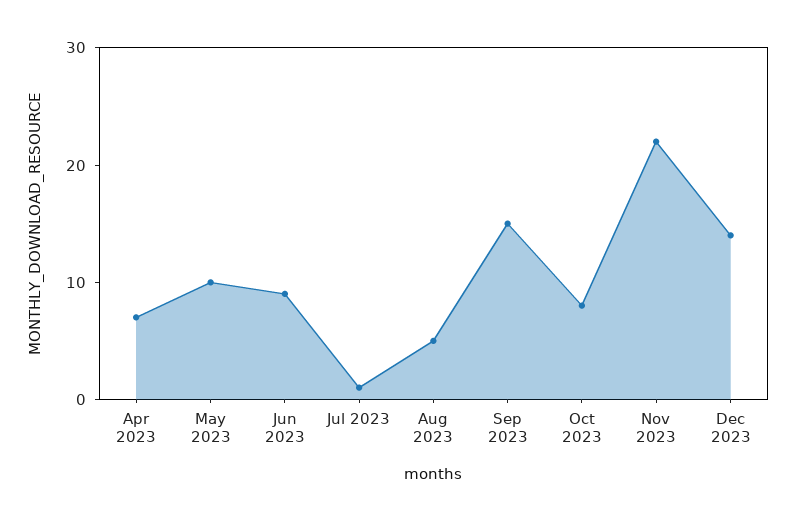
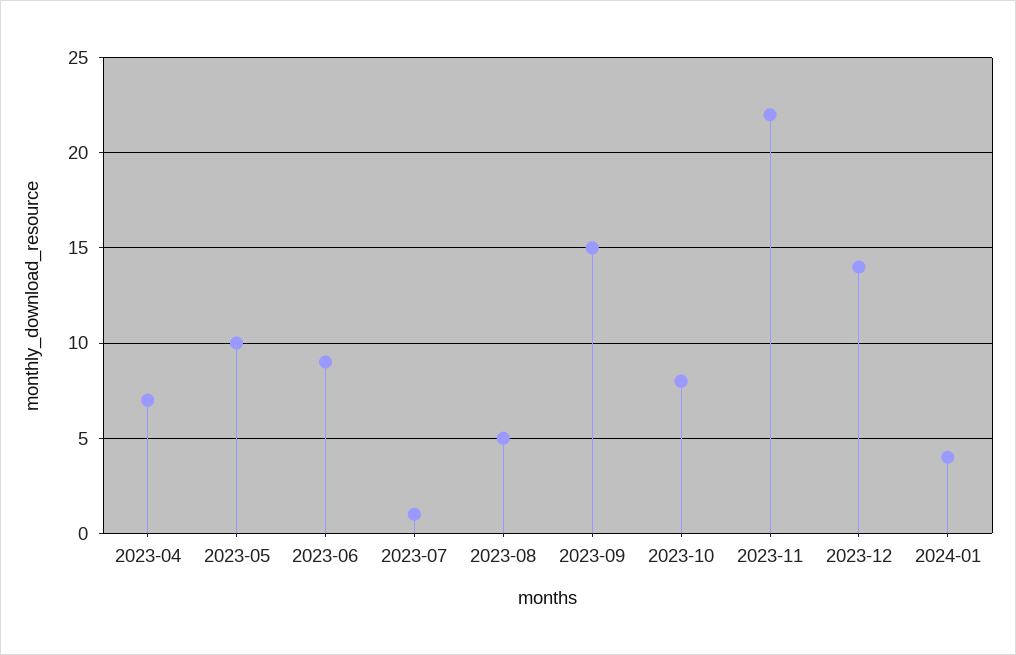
2024-01: none -> 4

